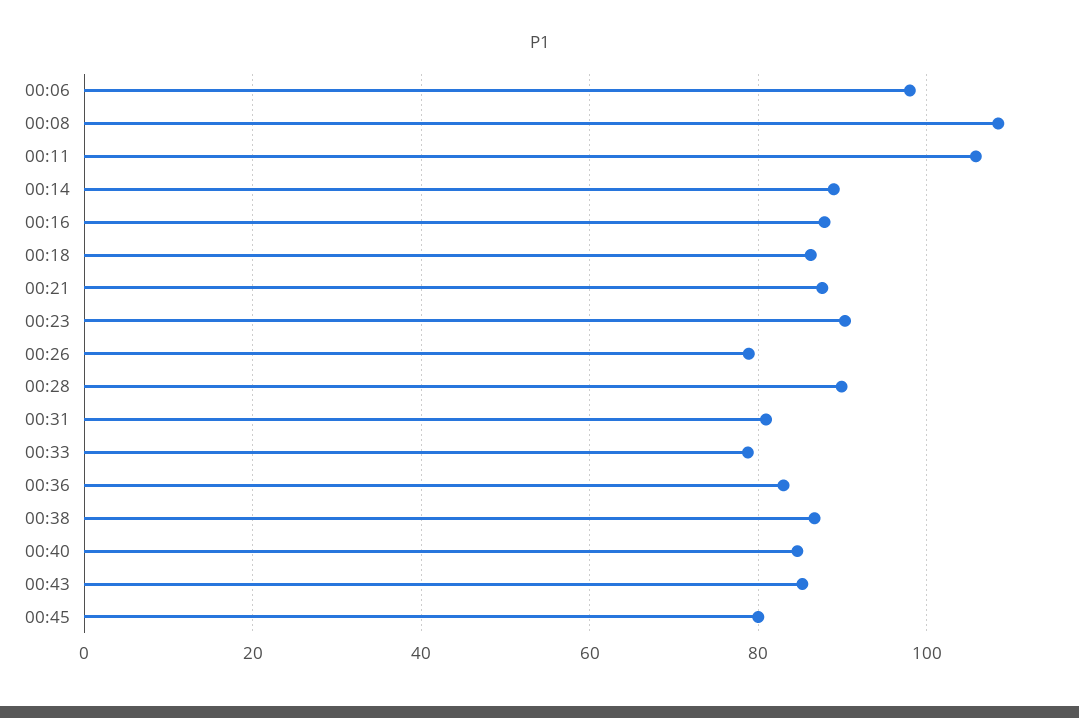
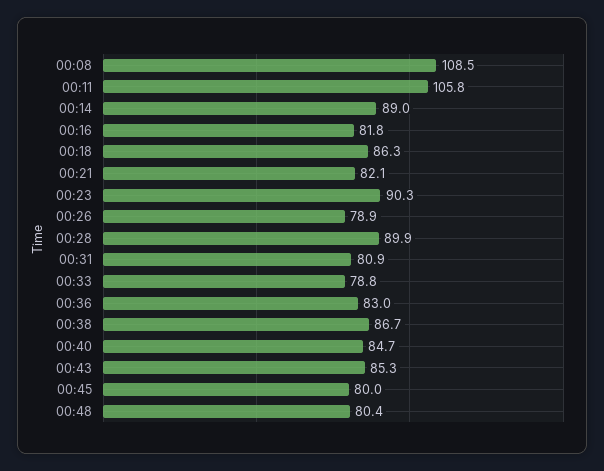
00:06: 98 -> none
00:16: 88 -> 81.8
00:21: 88 -> 82.1
00:48: none -> 80.4

